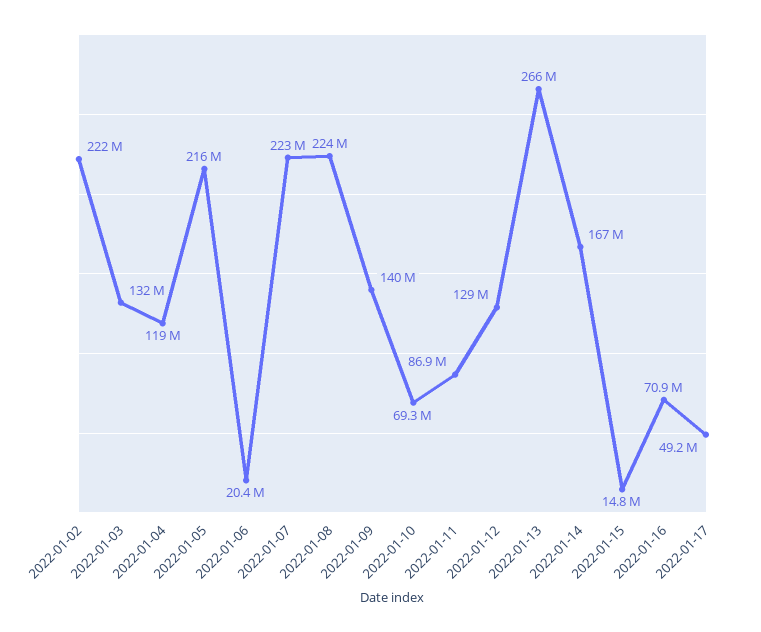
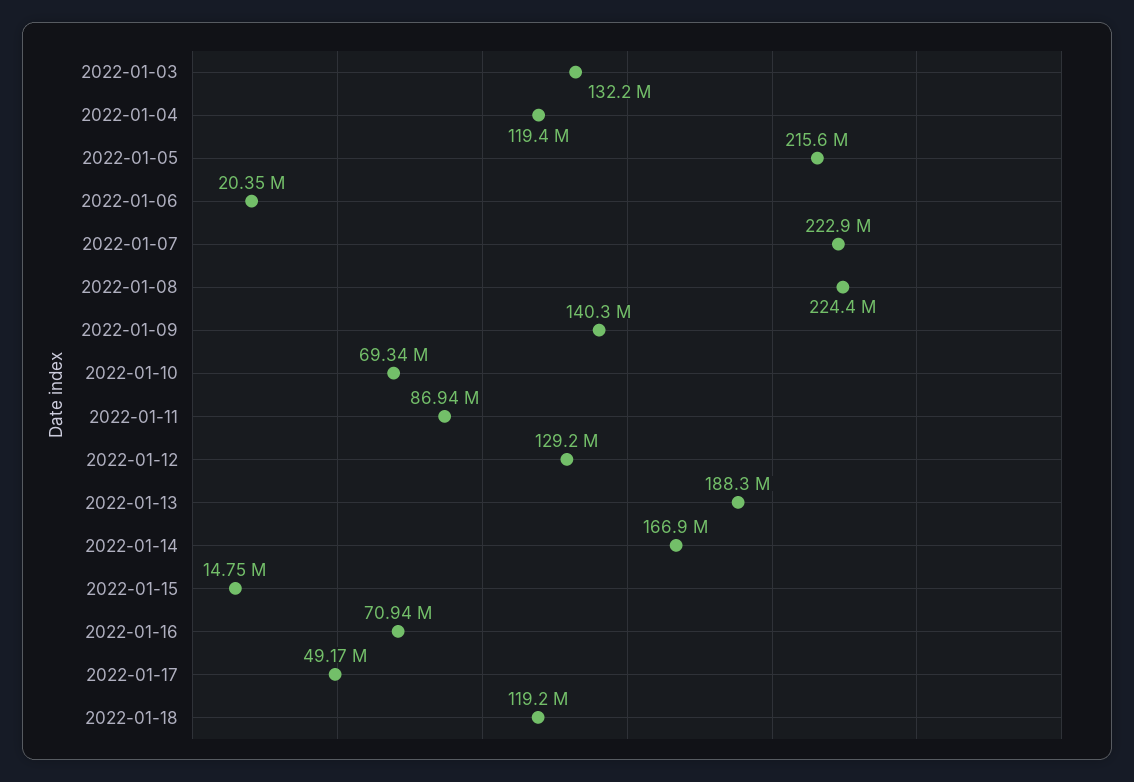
2022-01-02: 222000000 -> none
2022-01-13: 266000000 -> 188300000
2022-01-18: none -> 119200000

